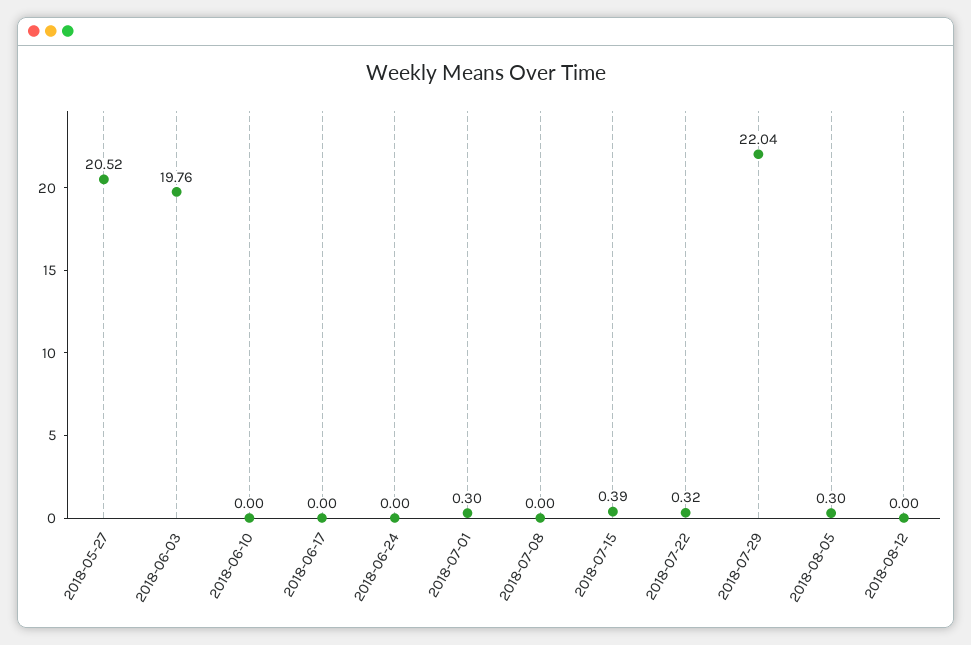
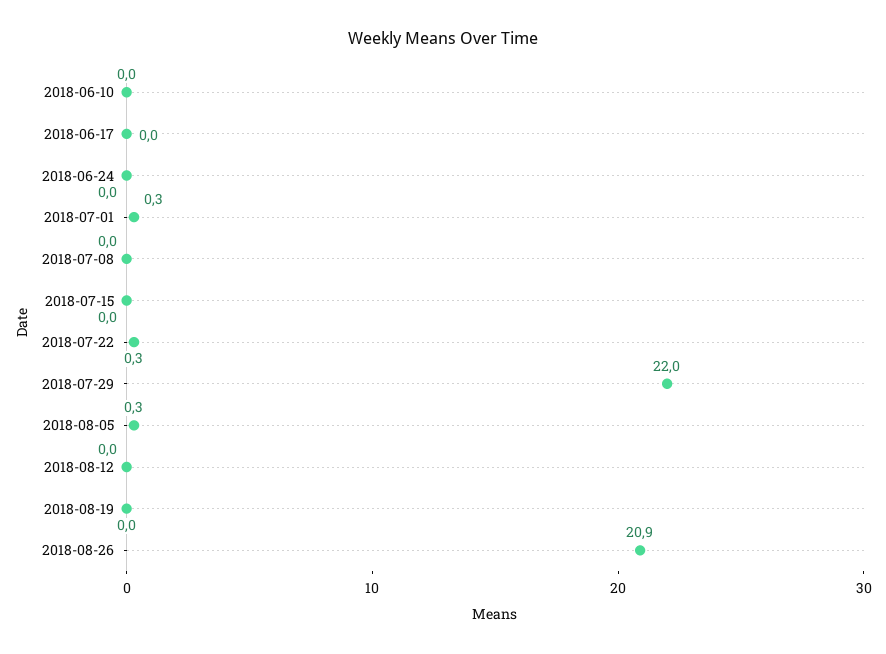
2018-05-27: 20.52 -> none
2018-06-03: 19.76 -> none
2018-07-15: 0.39 -> 0
2018-08-19: none -> 0
2018-08-26: none -> 20.9

